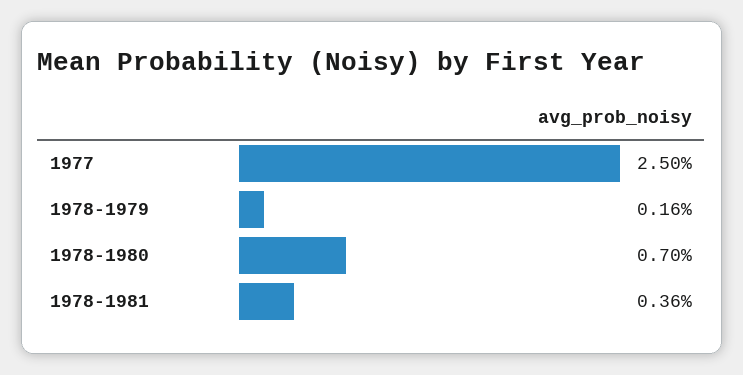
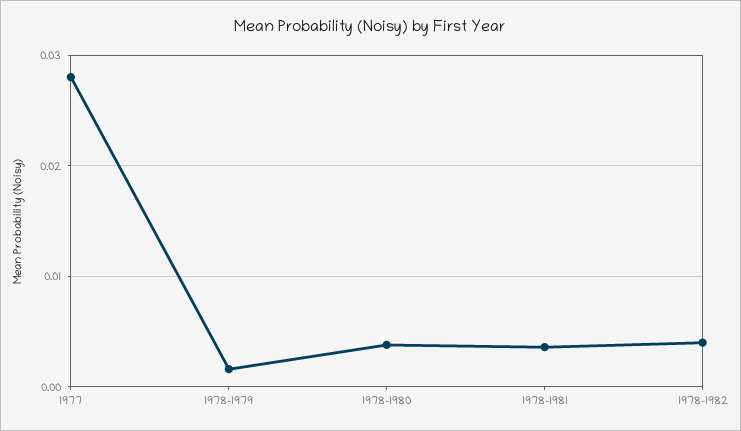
1977: 0.025 -> 0.028
1978-1980: 0.007 -> 0.004
1978-1982: none -> 0.004

